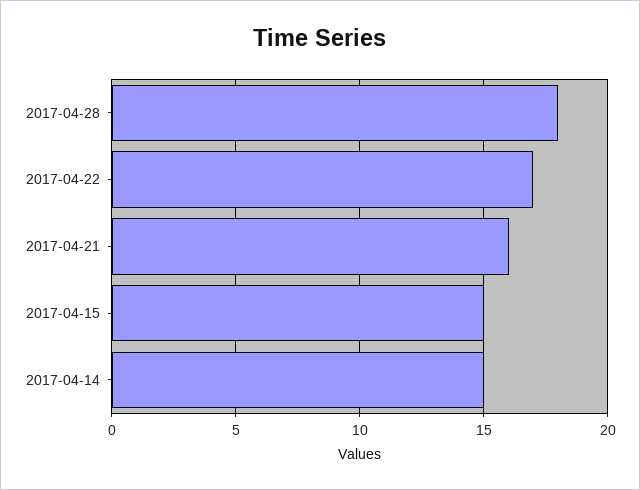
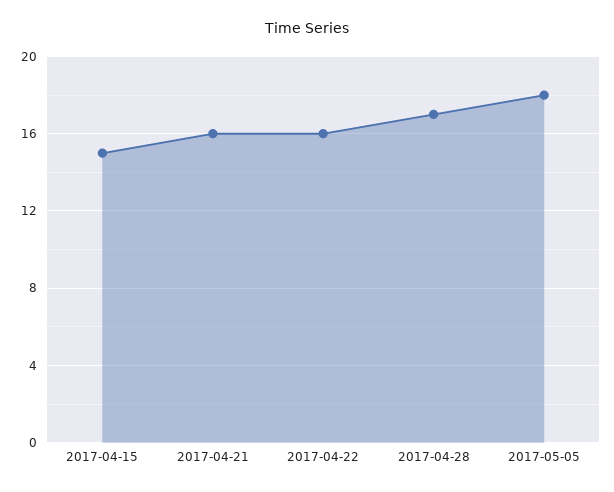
2017-04-28: 18 -> 17
2017-04-22: 17 -> 16
2017-04-14: 15 -> none
2017-05-05: none -> 18

